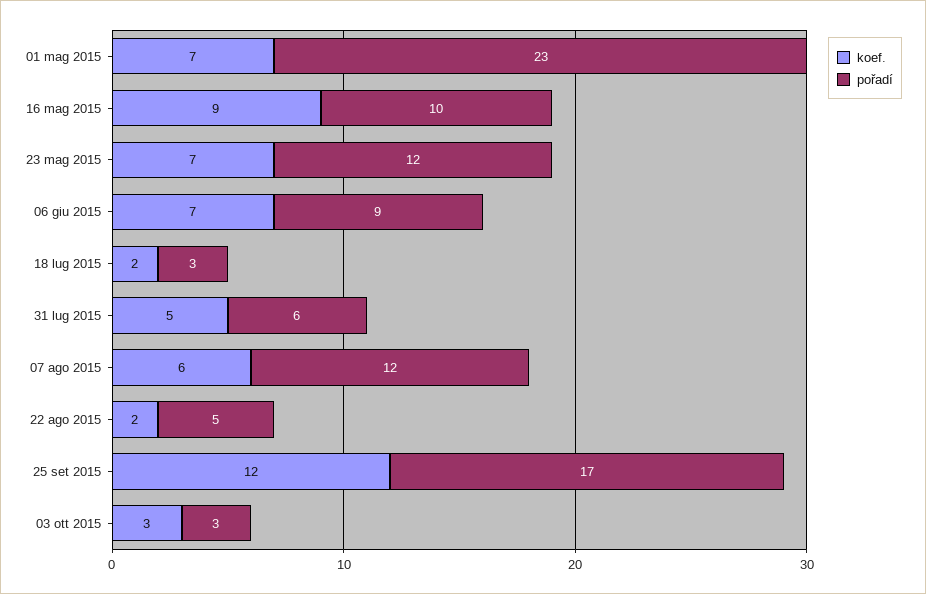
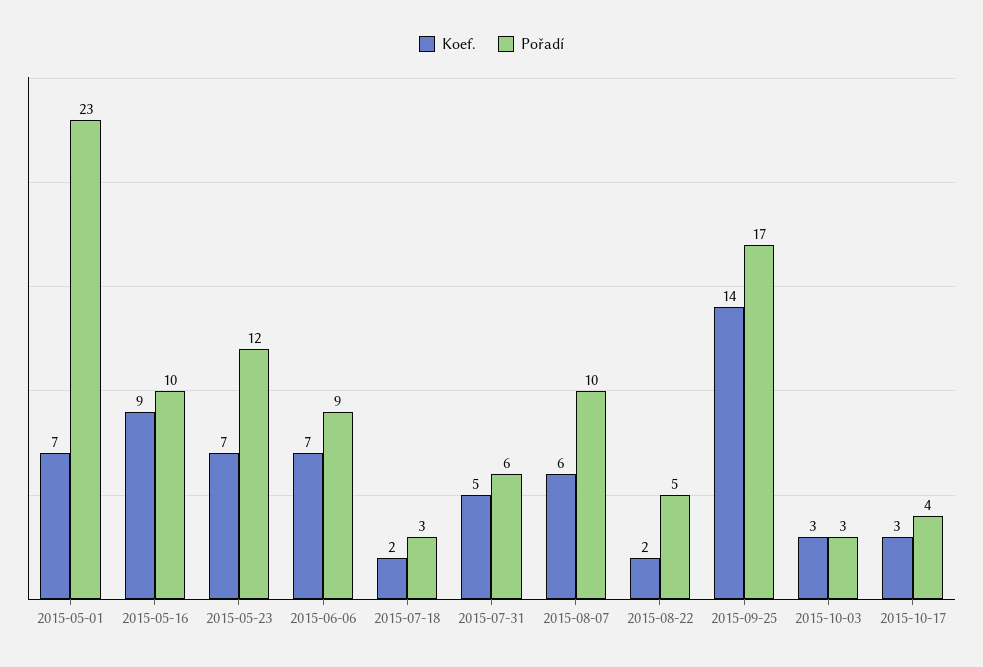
pořadí, 07 ago 2015: 12 -> 10
koef., 25 set 2015: 12 -> 14
koef., 2015-10-17: none -> 3
pořadí, 2015-10-17: none -> 4

